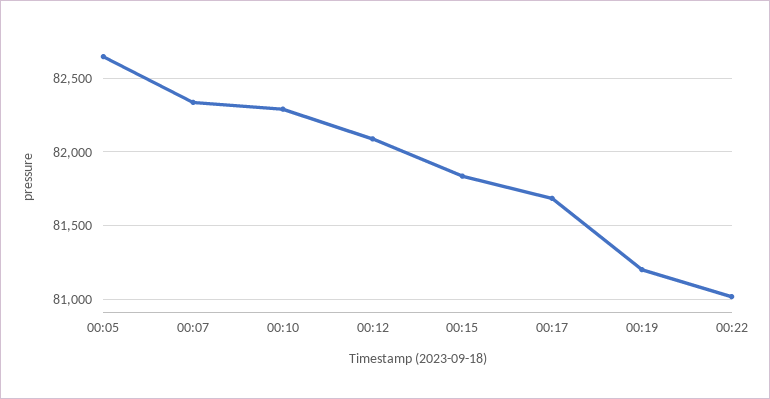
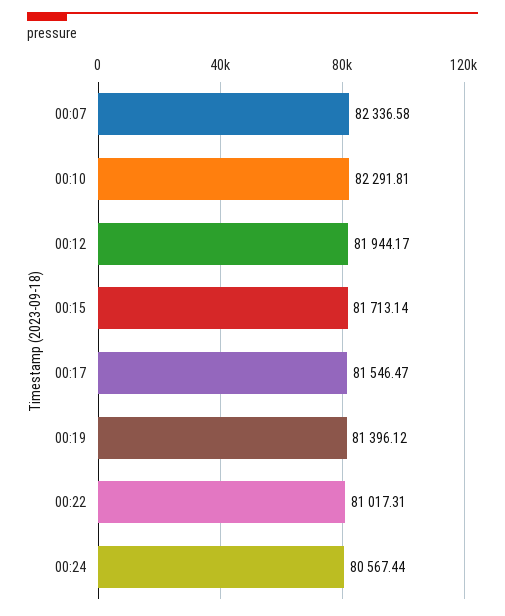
00:05: 82650 -> none
00:12: 82100 -> 81944.17
00:15: 81850 -> 81713.14
00:17: 81700 -> 81546.47
00:19: 81200 -> 81396.12
00:24: none -> 80567.44

